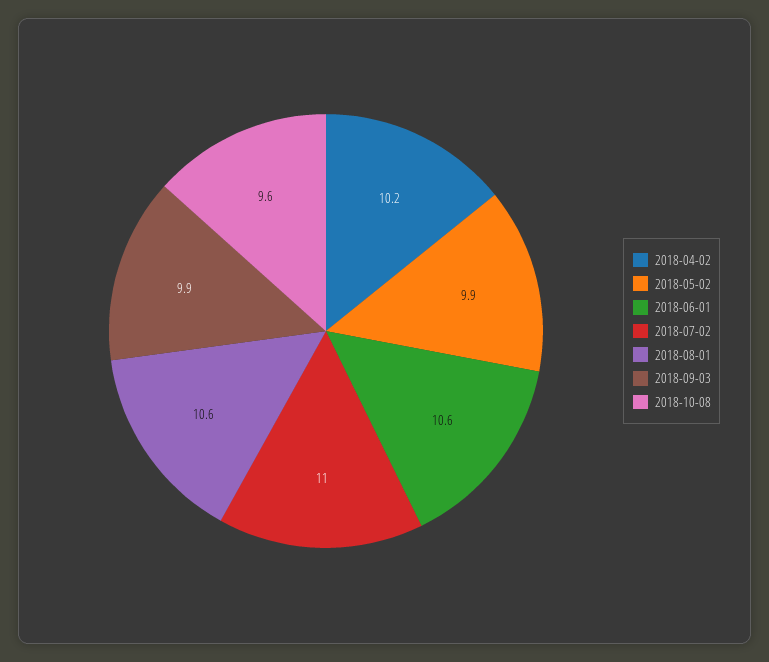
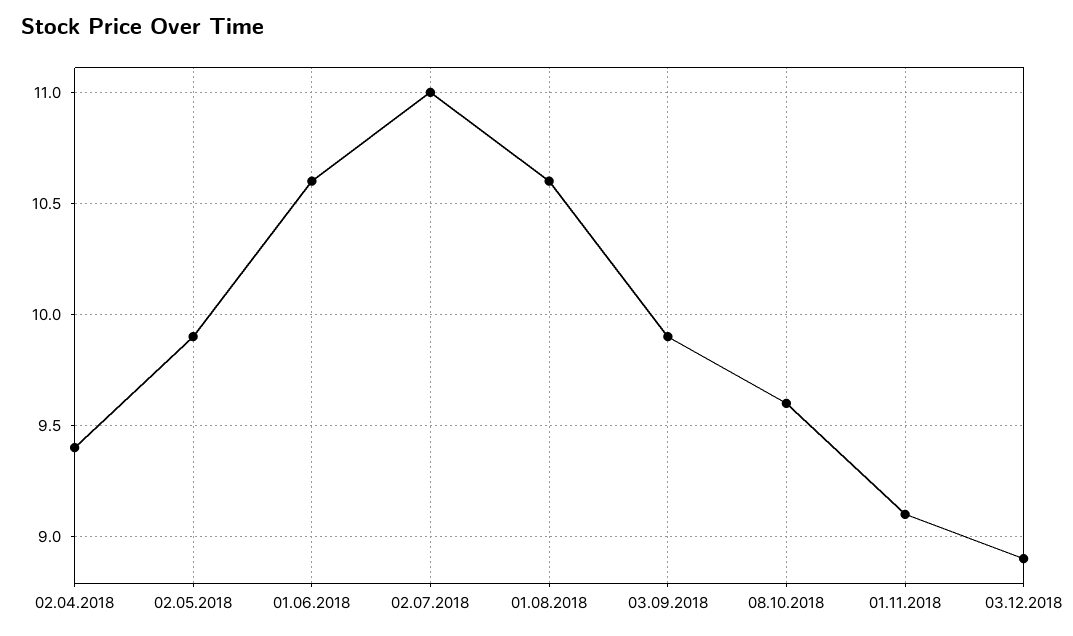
2018-04-02: 10.2 -> 9.4
01.11.2018: none -> 9.1
03.12.2018: none -> 8.9

